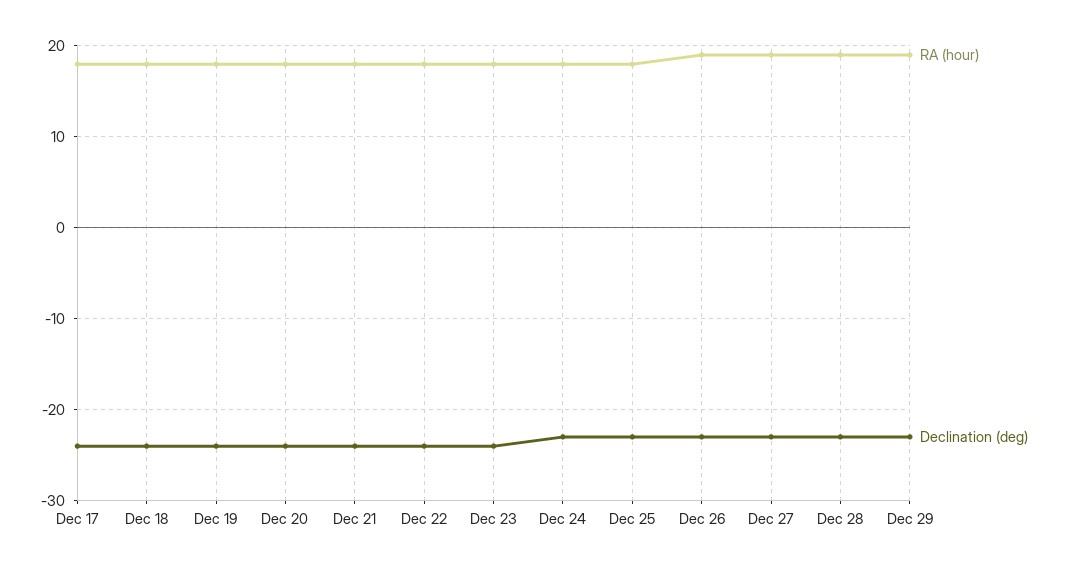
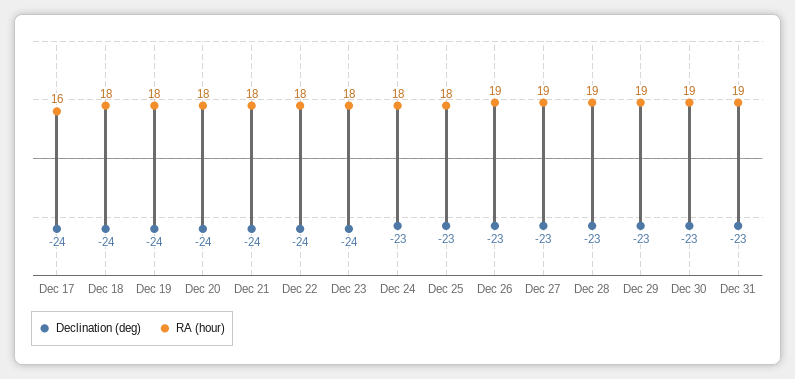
RA (hour), Dec 17: 18 -> 16
Declination (deg), Dec 30: none -> -23
RA (hour), Dec 30: none -> 19
Declination (deg), Dec 31: none -> -23
RA (hour), Dec 31: none -> 19

